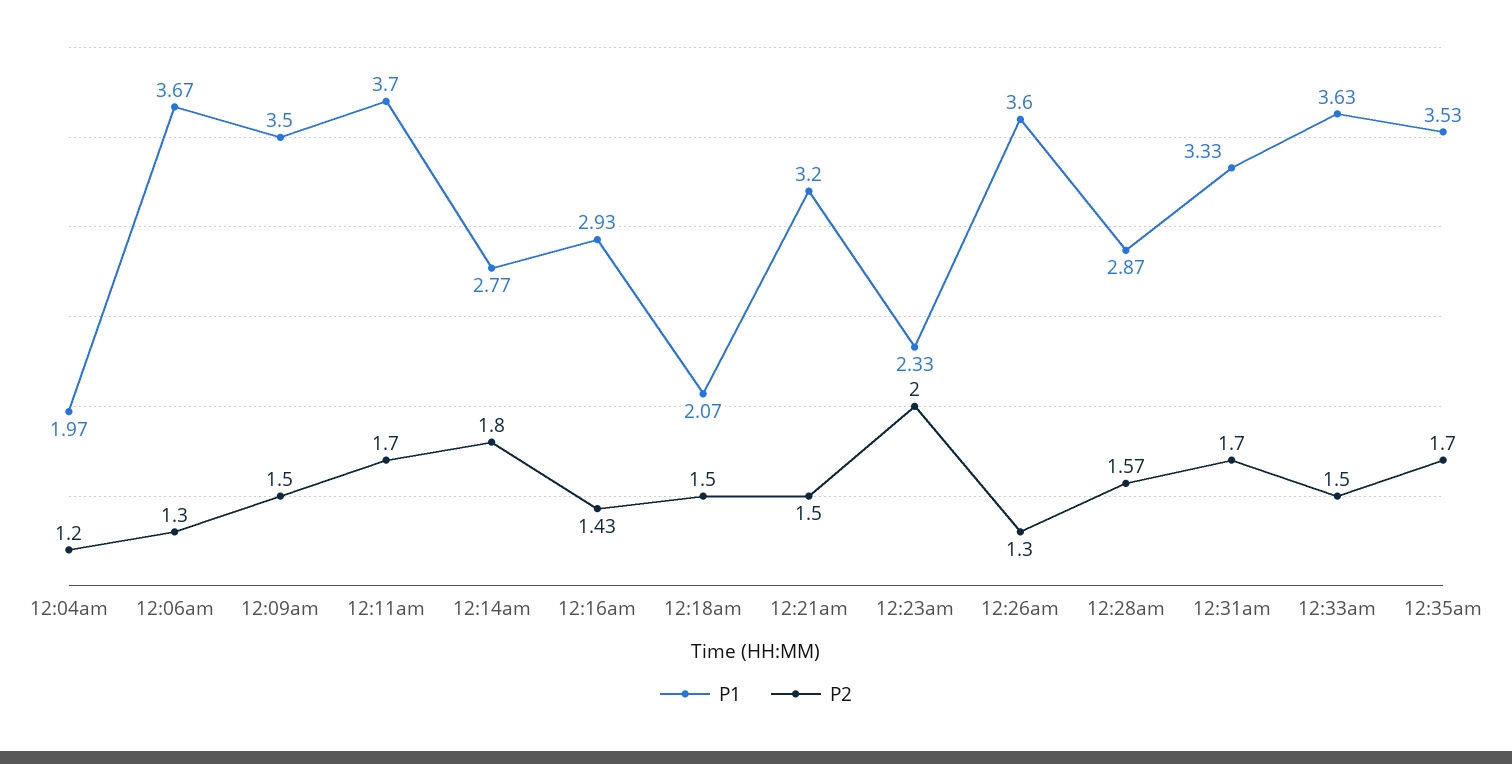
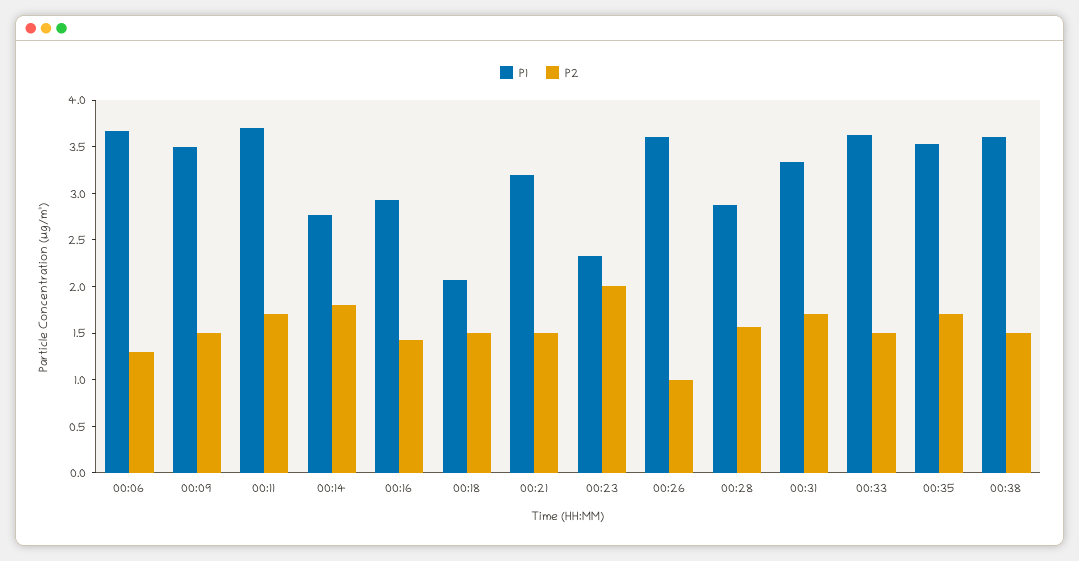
P1, 12:04am: 1.97 -> none
P2, 12:04am: 1.2 -> none
P2, 12:26am: 1.3 -> 1
P1, 00:38: none -> 3.6
P2, 00:38: none -> 1.5

